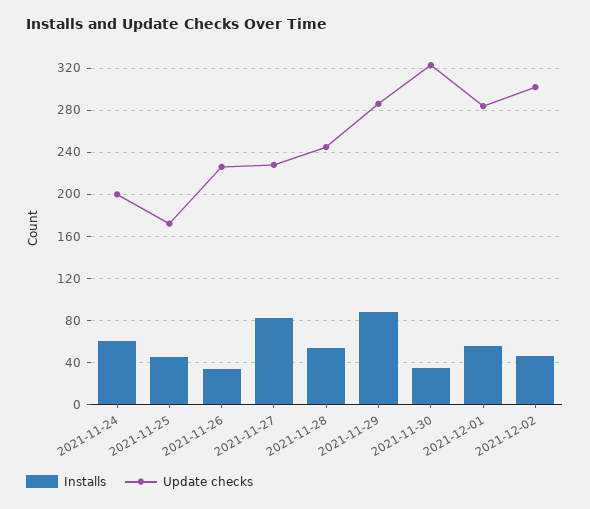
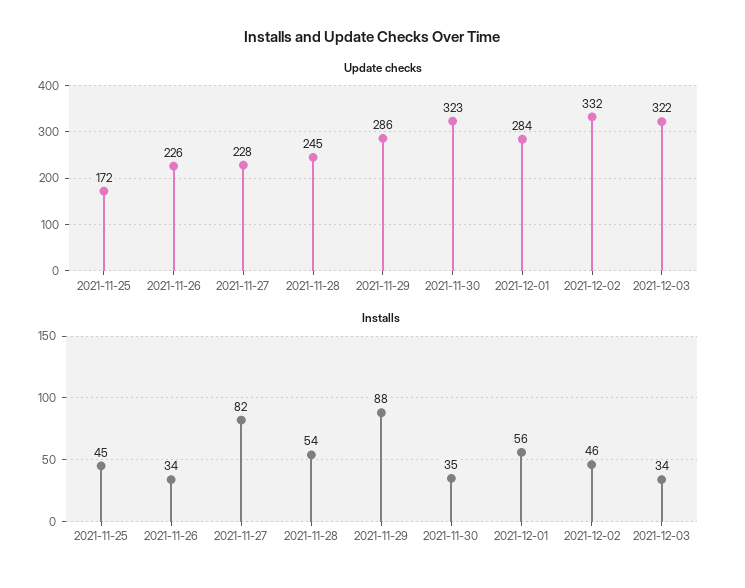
Installs, 2021-11-24: 60 -> none
Update checks, 2021-11-24: 200 -> none
Update checks, 2021-12-02: 300 -> 332
Update checks, 2021-12-03: none -> 322
Installs, 2021-12-03: none -> 34

